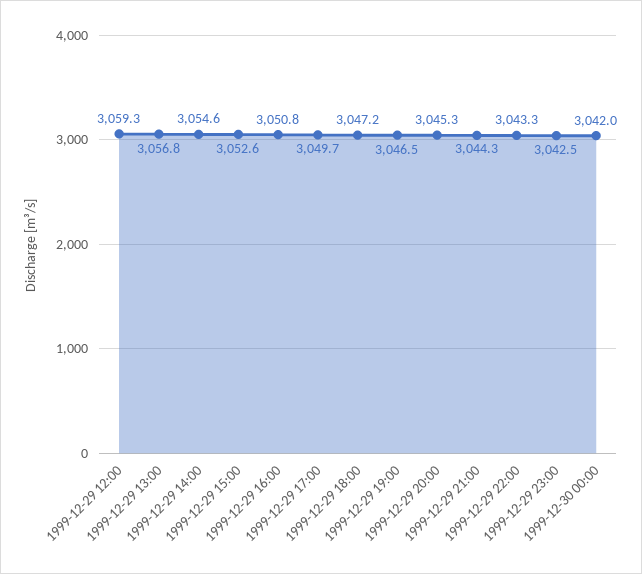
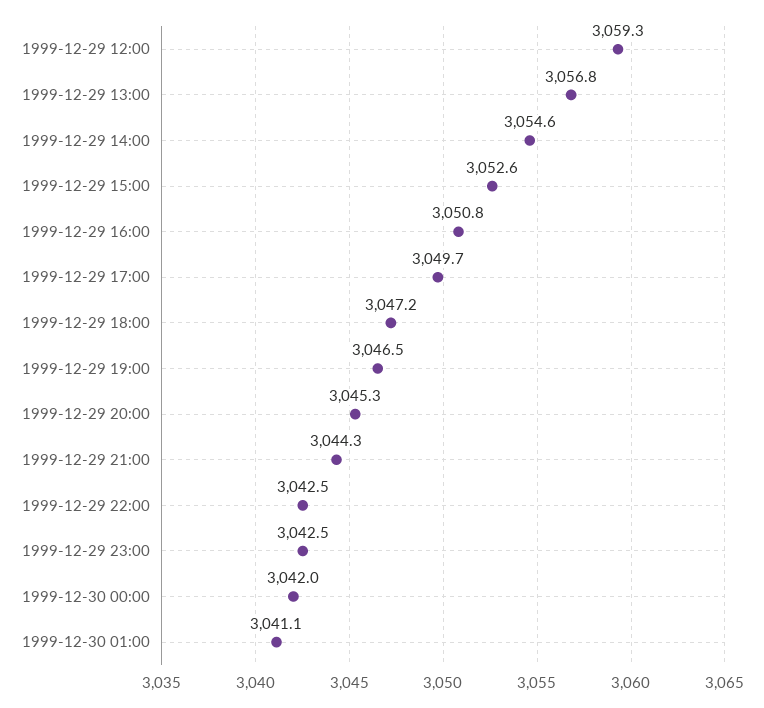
1999-12-29 22:00: 3043.3 -> 3042.5
1999-12-30 01:00: none -> 3041.1

